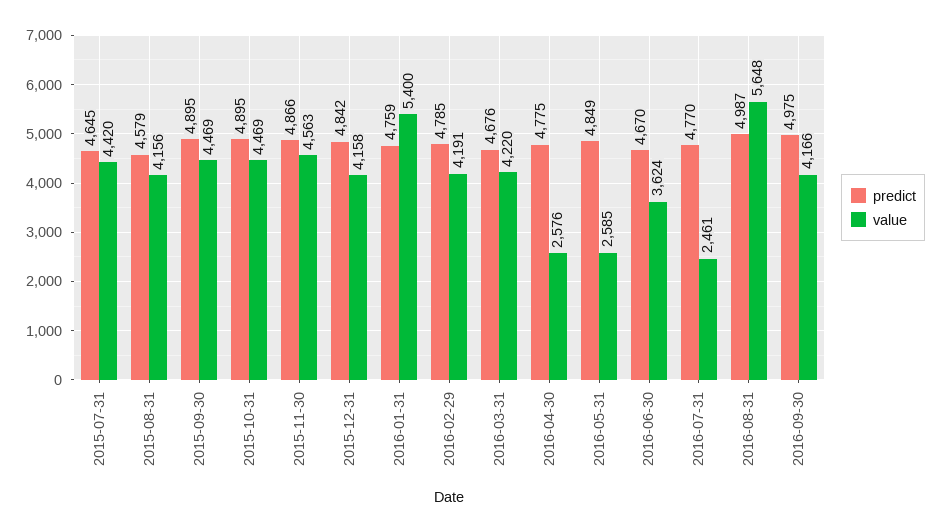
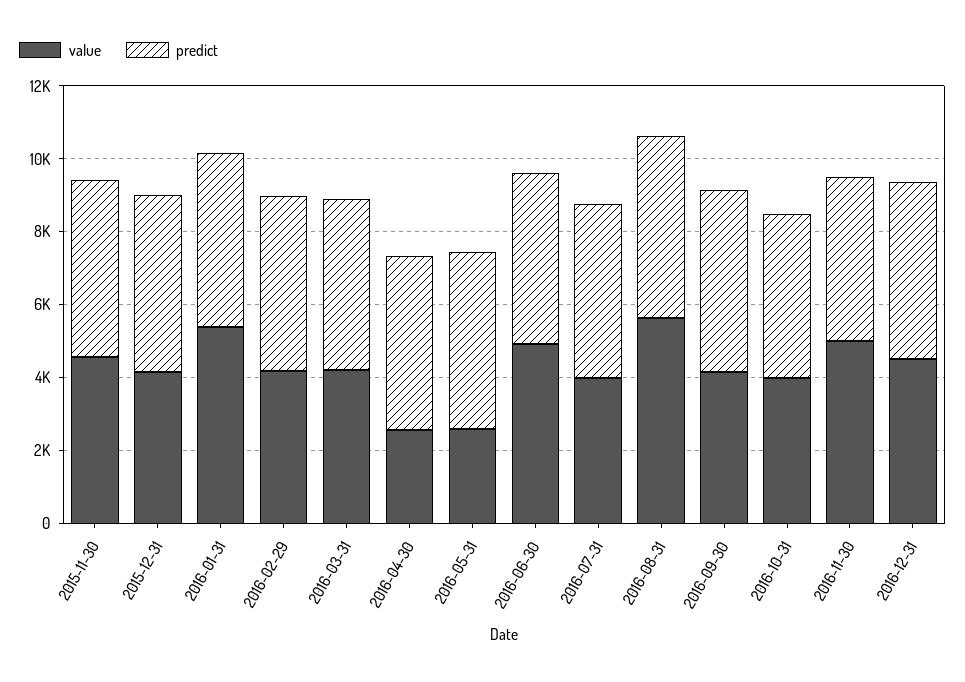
predict, 2015-07-31: 4645 -> none
value, 2015-07-31: 4420 -> none
predict, 2015-08-31: 4579 -> none
value, 2015-08-31: 4156 -> none
predict, 2015-09-30: 4895 -> none
value, 2015-09-30: 4469 -> none
predict, 2015-10-31: 4895 -> none
value, 2015-10-31: 4469 -> none
value, 2016-06-30: 3624 -> 5000
value, 2016-07-31: 2461 -> 4000
value, 2016-10-31: none -> 4000
predict, 2016-10-31: none -> 4500
value, 2016-11-30: none -> 5000
predict, 2016-11-30: none -> 4500
value, 2016-12-31: none -> 4500
predict, 2016-12-31: none -> 5000

